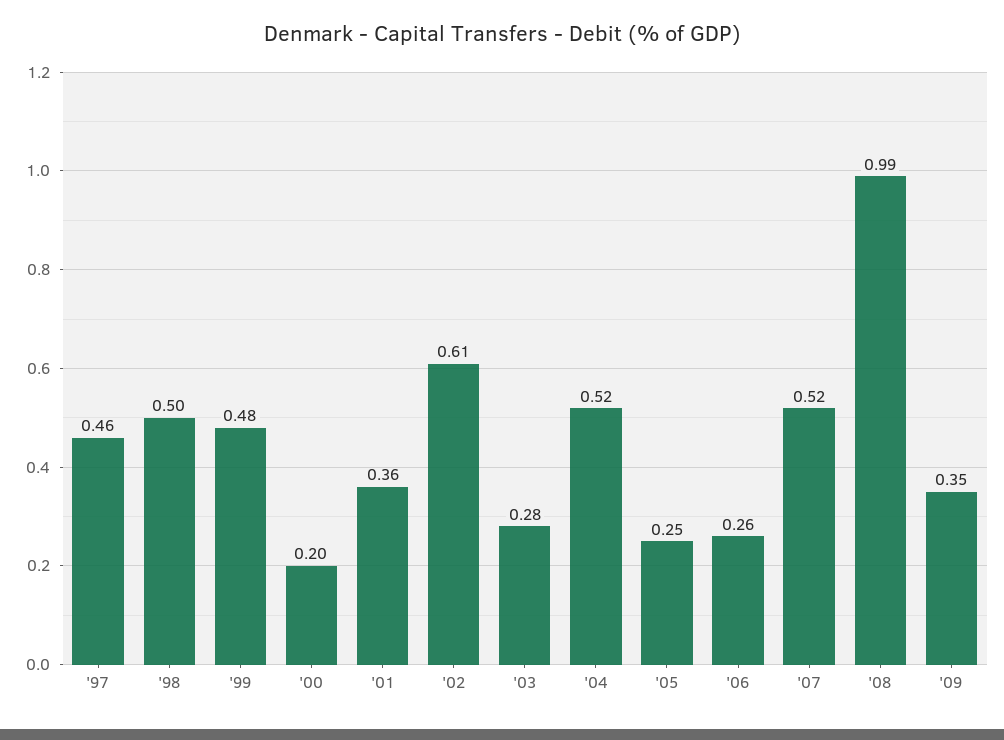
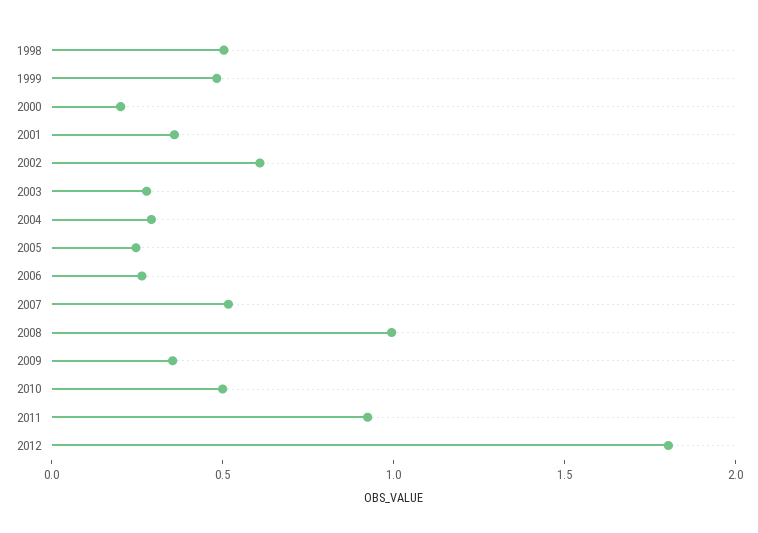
'97: 0.46 -> none
'04: 0.52 -> 0.3
2010: none -> 0.5
2011: none -> 0.9
2012: none -> 1.8

